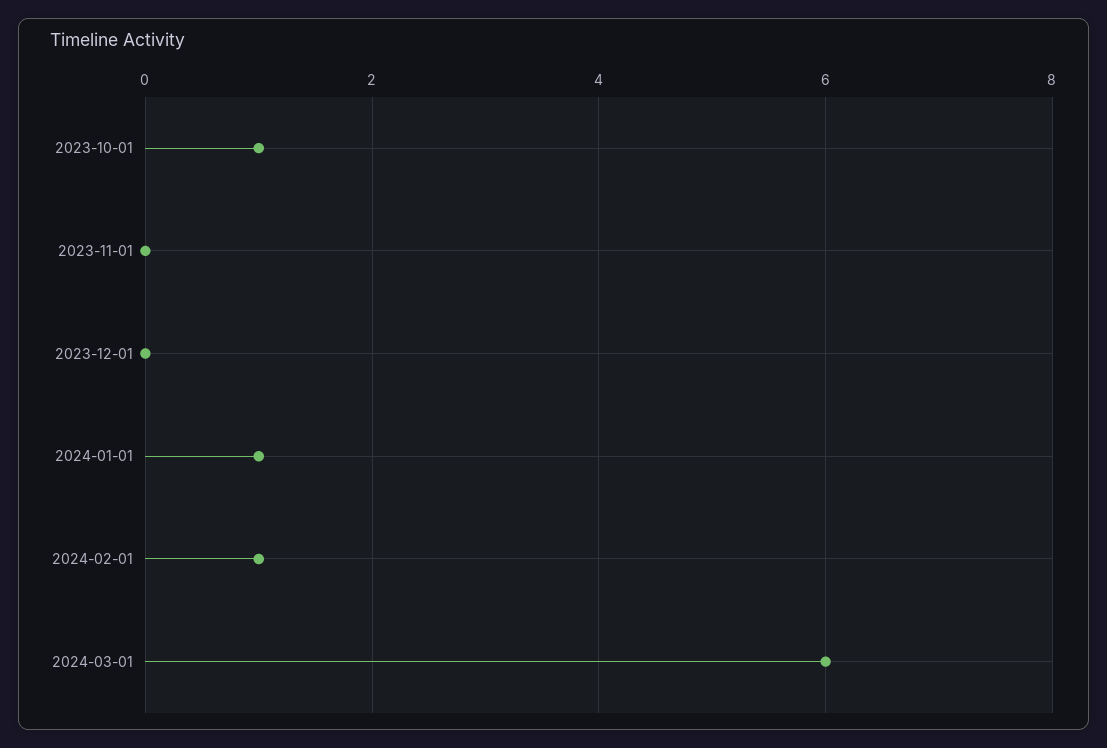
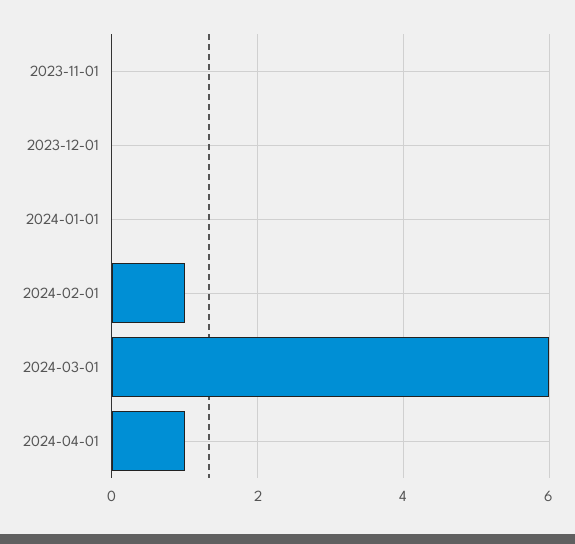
2023-10-01: 1 -> none
2024-01-01: 1 -> 0
2024-04-01: none -> 1

